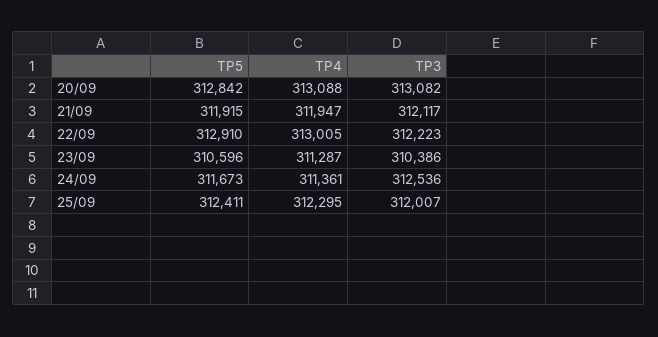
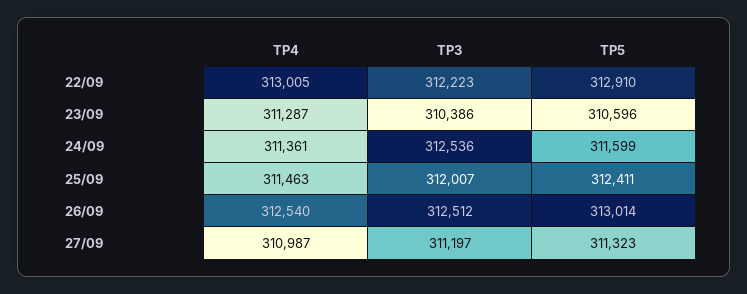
TP5, 20/09: 312842 -> none
TP4, 20/09: 313088 -> none
TP3, 20/09: 313082 -> none
TP5, 21/09: 311915 -> none
TP4, 21/09: 311947 -> none
TP3, 21/09: 312117 -> none
TP5, 24/09: 311673 -> 311599
TP4, 25/09: 312295 -> 311463
TP4, 26/09: none -> 312540
TP3, 26/09: none -> 312512
TP5, 26/09: none -> 313014
TP4, 27/09: none -> 310987
TP3, 27/09: none -> 311197
TP5, 27/09: none -> 311323

